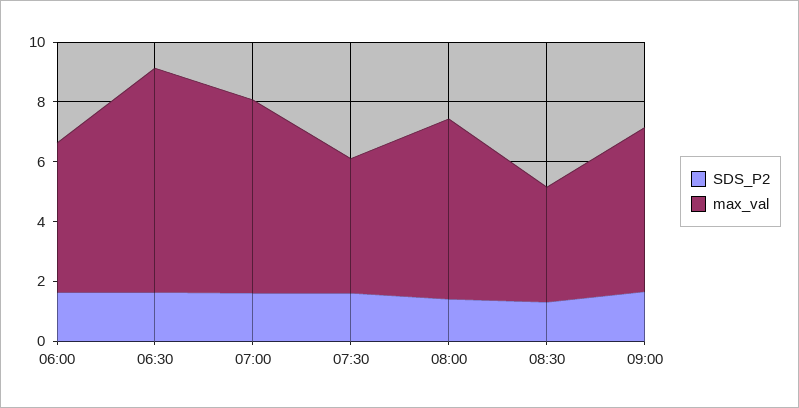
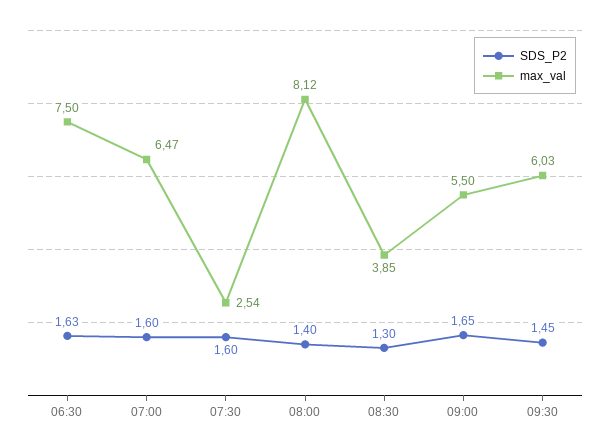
SDS_P2, 06:00: 1.5 -> none
max_val, 06:00: 5 -> none
max_val, 07:30: 4.5 -> 2.54
max_val, 08:00: 6 -> 8.12
SDS_P2, 09:30: none -> 1.45
max_val, 09:30: none -> 6.03

